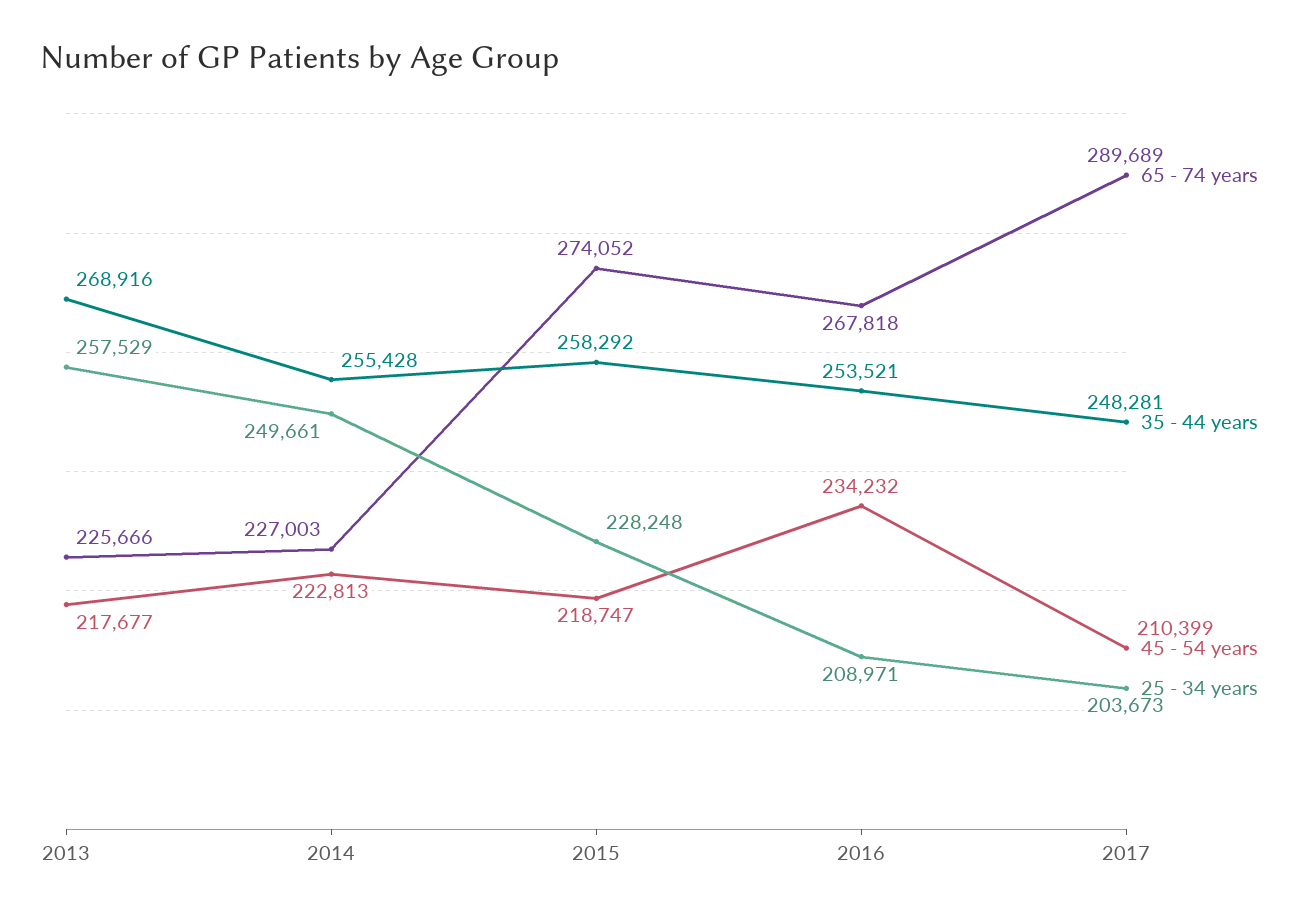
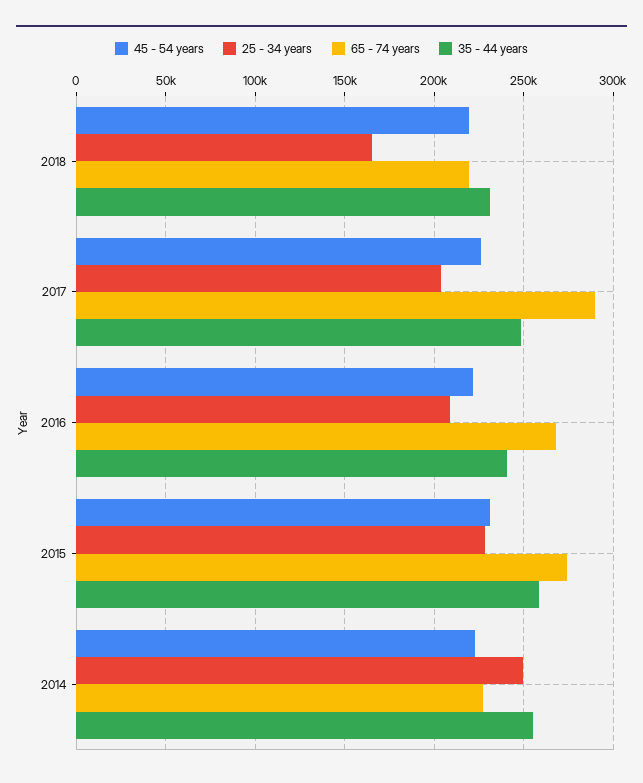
65 - 74 years, 2013: 225666 -> none
35 - 44 years, 2013: 268916 -> none
45 - 54 years, 2013: 217677 -> none
25 - 34 years, 2013: 257529 -> none
45 - 54 years, 2015: 218747 -> 230000
35 - 44 years, 2016: 253521 -> 240000
45 - 54 years, 2016: 234232 -> 220000
45 - 54 years, 2017: 210399 -> 225000
45 - 54 years, 2018: none -> 220000
25 - 34 years, 2018: none -> 165000
65 - 74 years, 2018: none -> 220000
35 - 44 years, 2018: none -> 230000

